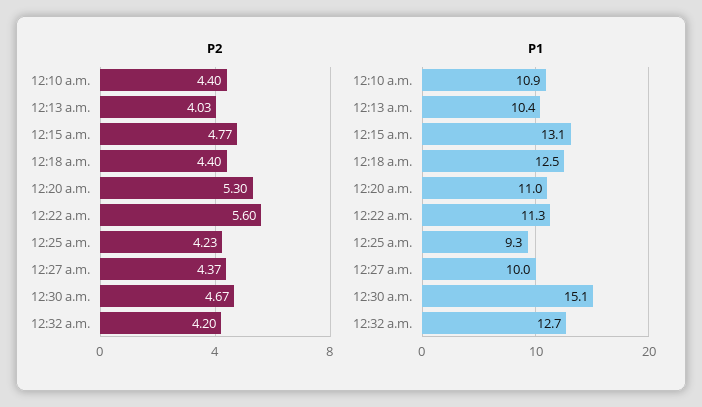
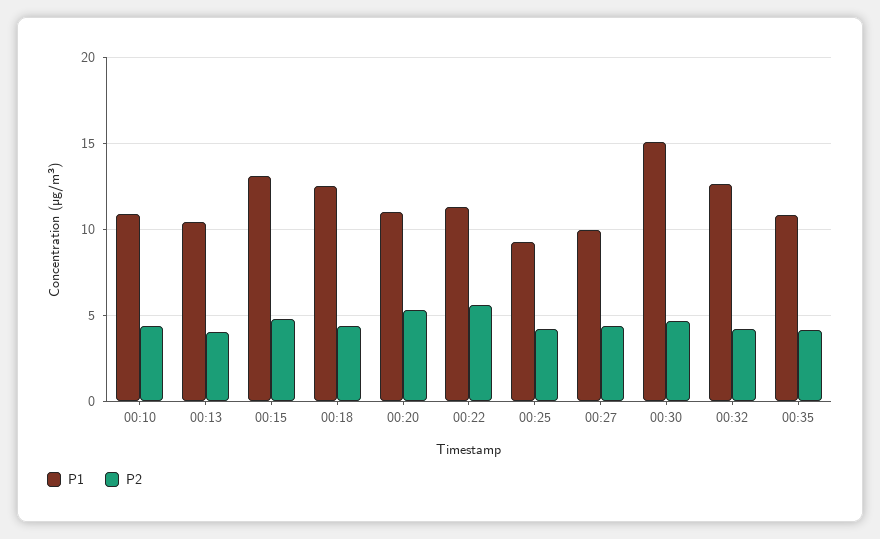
P1, 00:35: none -> 11
P2, 00:35: none -> 4

